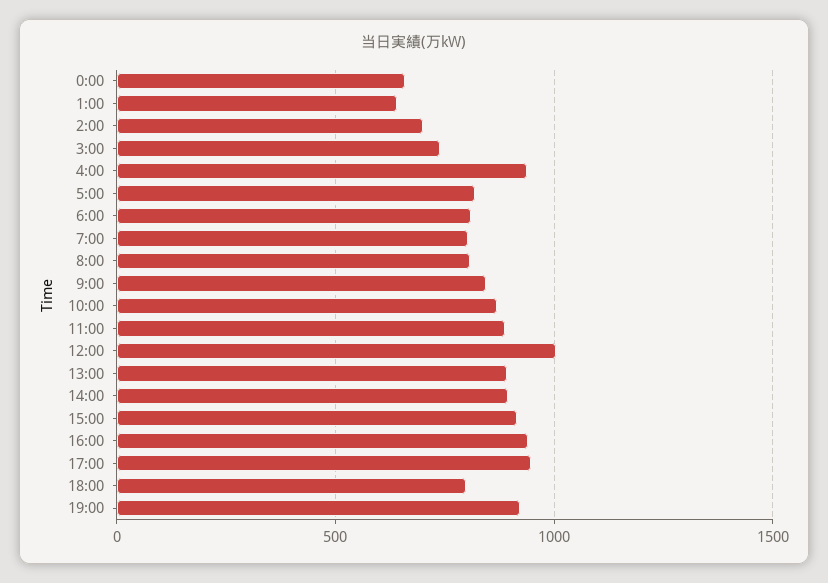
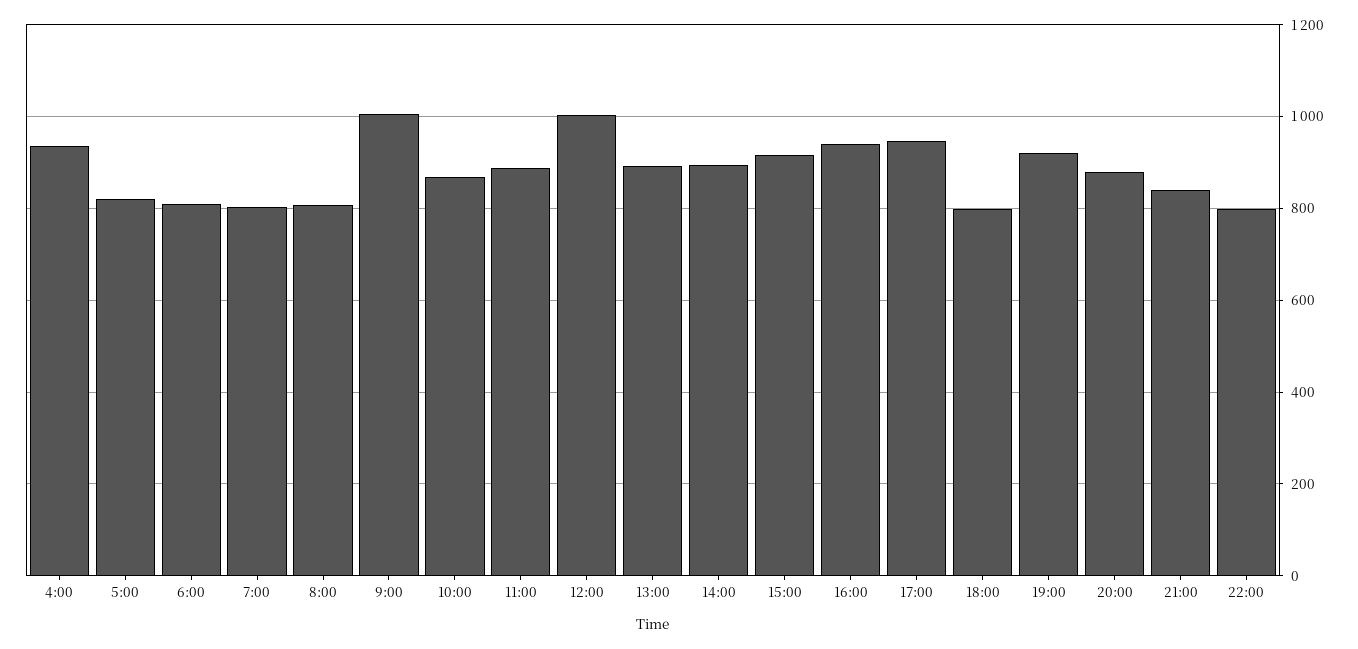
0:00: 650 -> none
1:00: 650 -> none
2:00: 700 -> none
3:00: 750 -> none
9:00: 850 -> 1000
20:00: none -> 880
21:00: none -> 840
22:00: none -> 800

